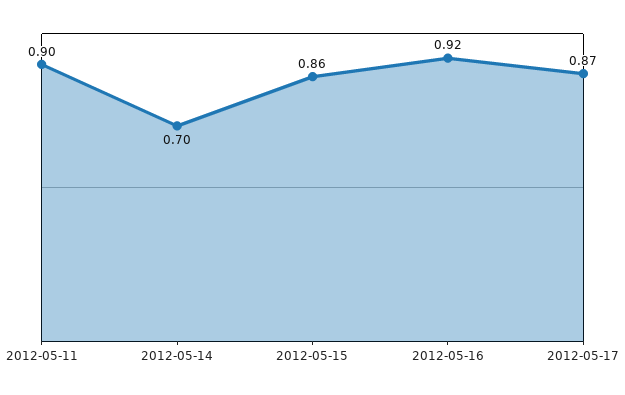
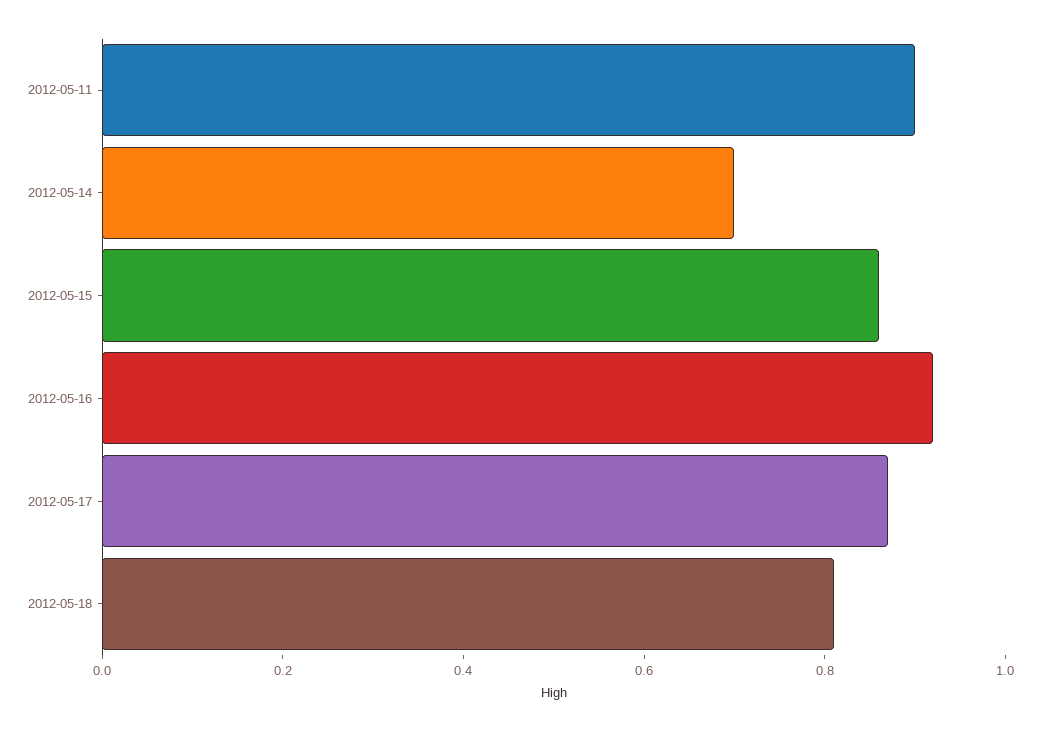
2012-05-18: none -> 0.8

